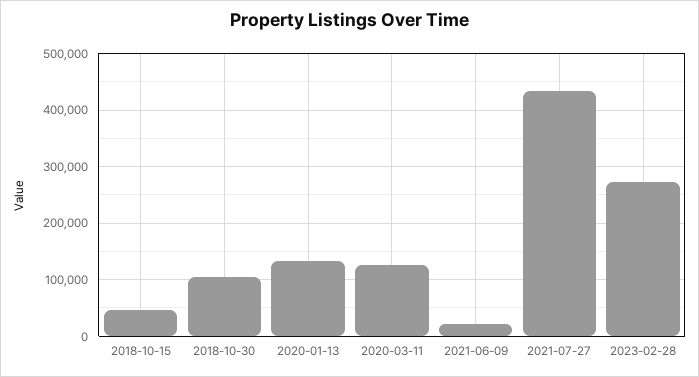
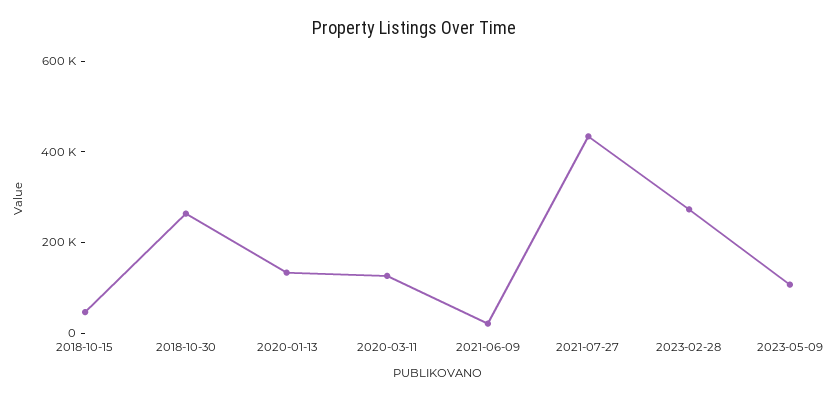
2018-10-30: 100000 -> 250000
2023-05-09: none -> 100000

